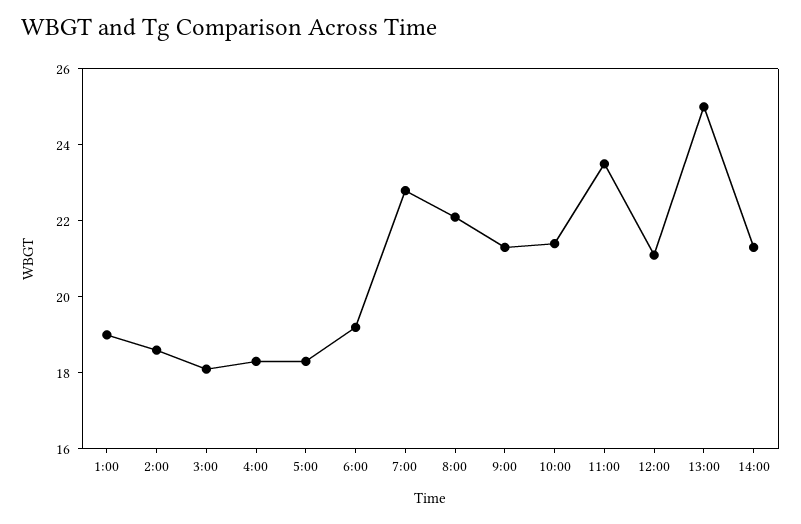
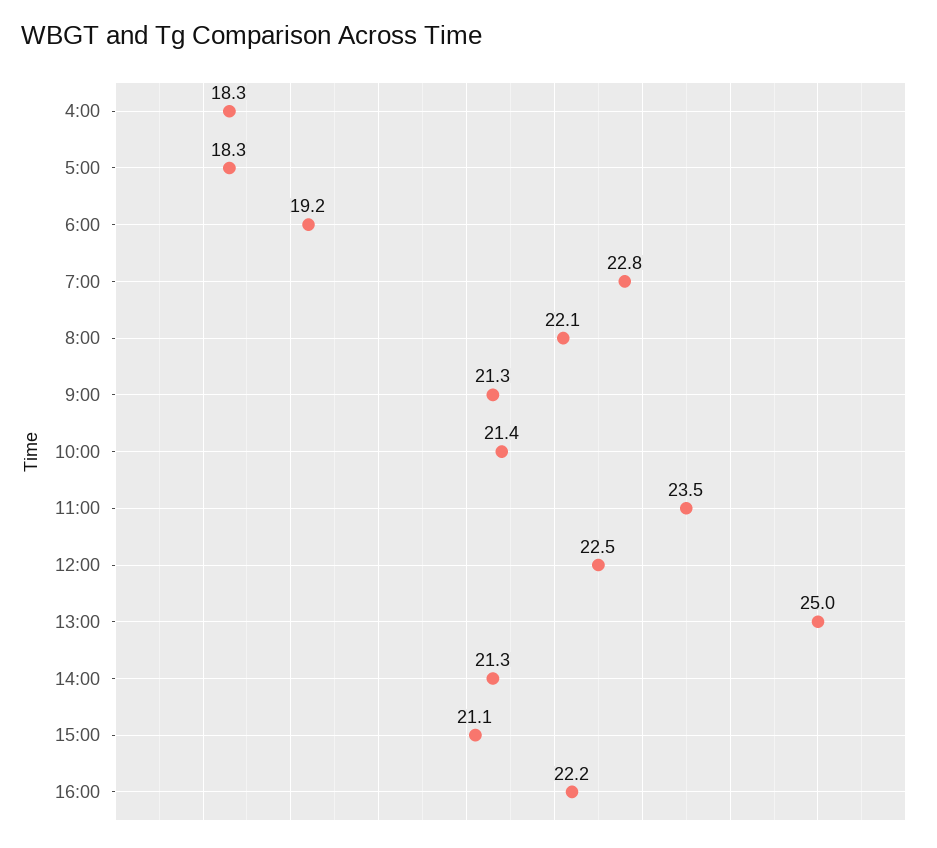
1:00: 19 -> none
2:00: 18.5 -> none
3:00: 18 -> none
12:00: 21 -> 22.5
15:00: none -> 21.1
16:00: none -> 22.2

